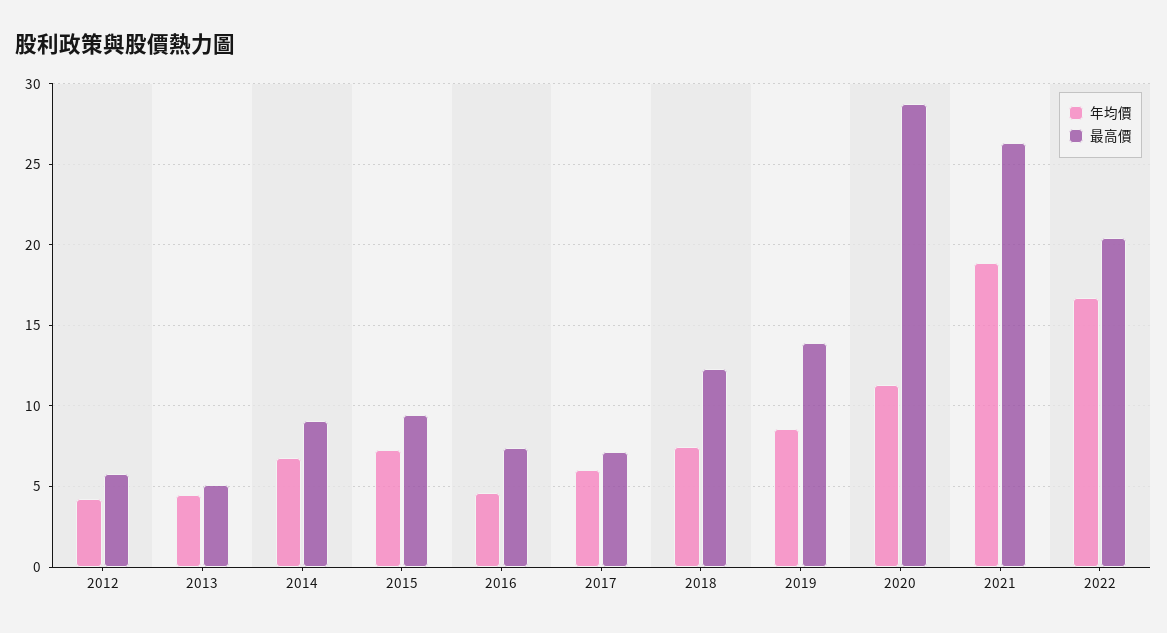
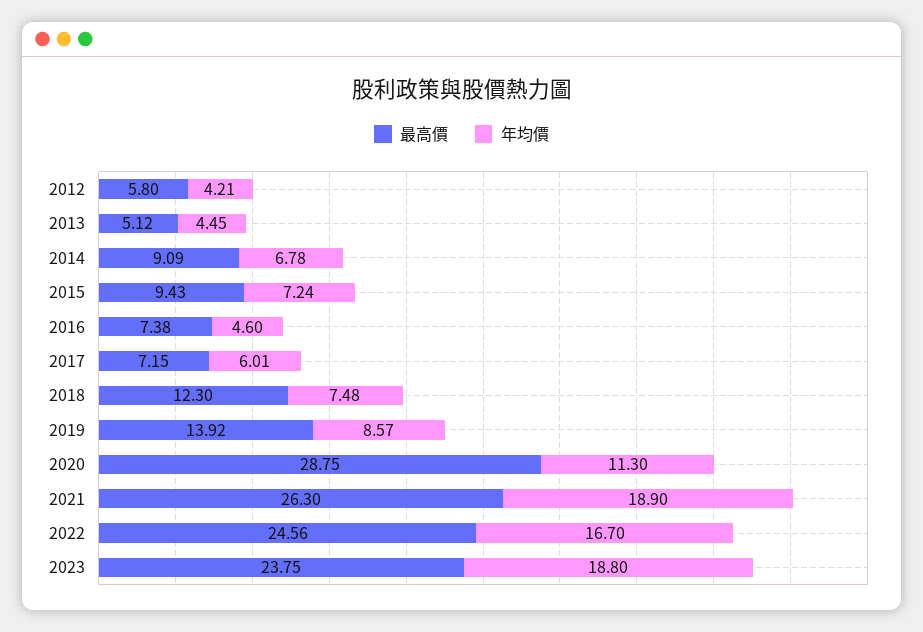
最高價, 2022: 20.5 -> 24.56
最高價, 2023: none -> 23.75
年均價, 2023: none -> 18.8

